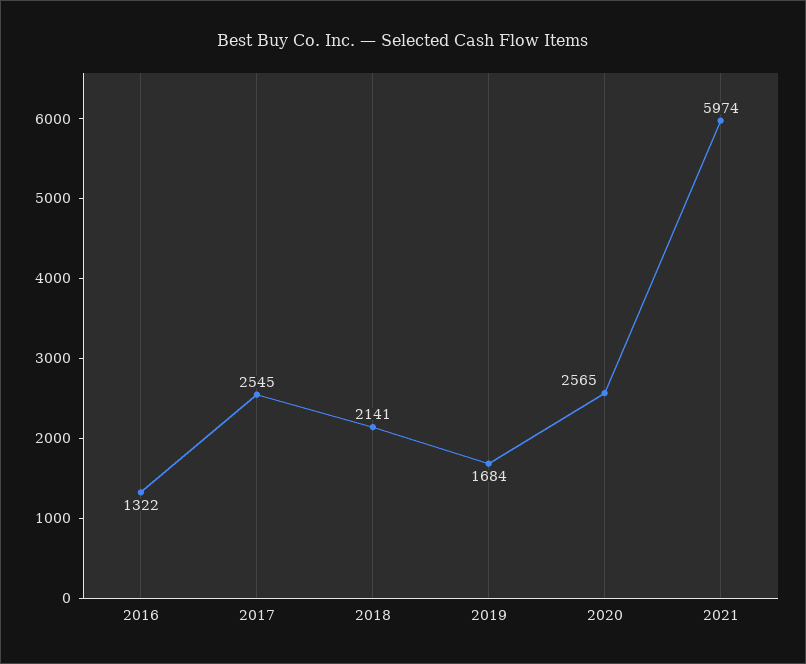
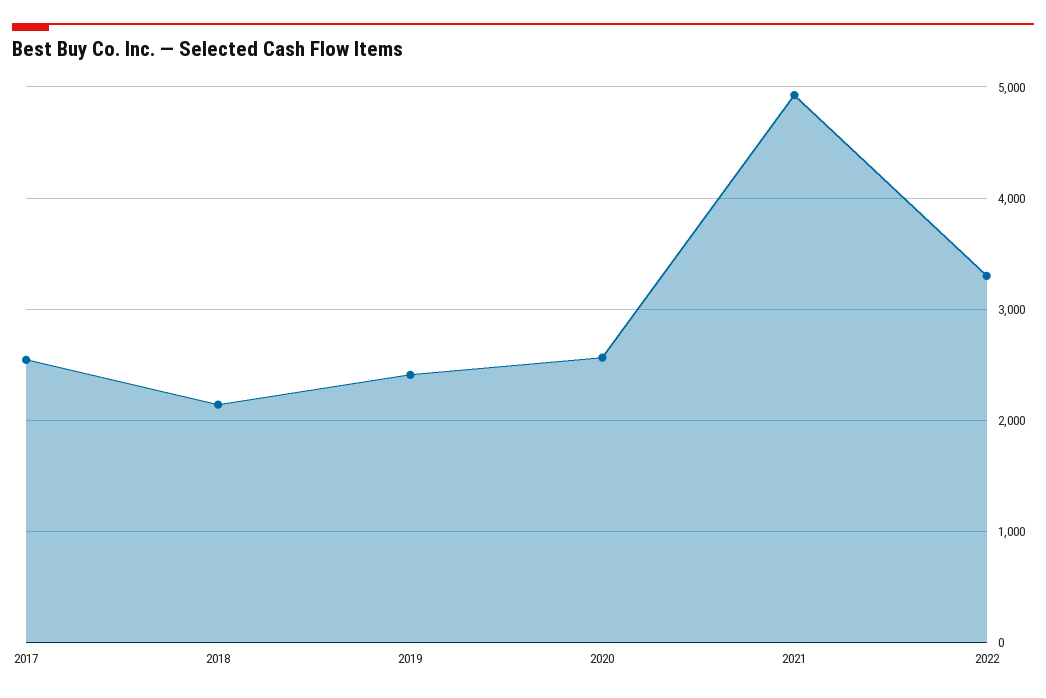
2016: 1322 -> none
2019: 1684 -> 2400
2021: 5974 -> 4900
2022: none -> 3300

